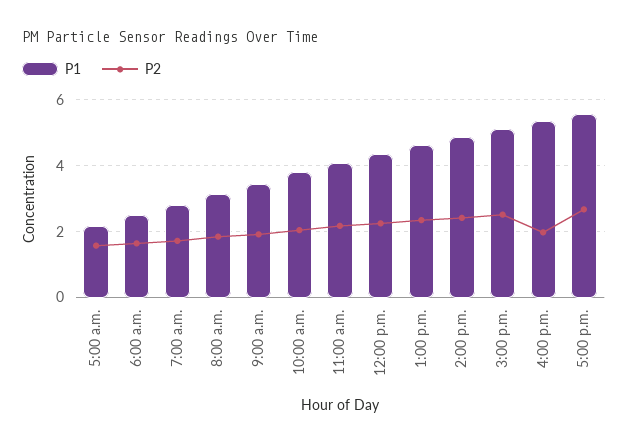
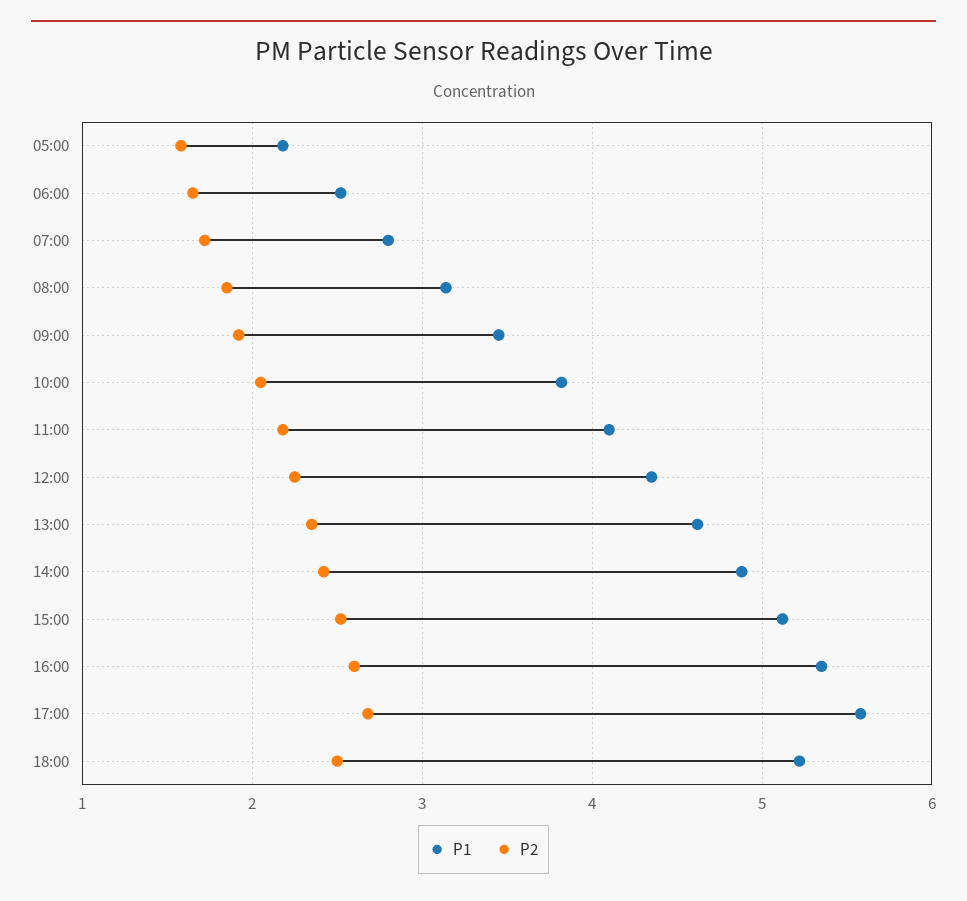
P2, 4:00 p.m.: 2 -> 2.6
P1, 18:00: none -> 5.2
P2, 18:00: none -> 2.5

